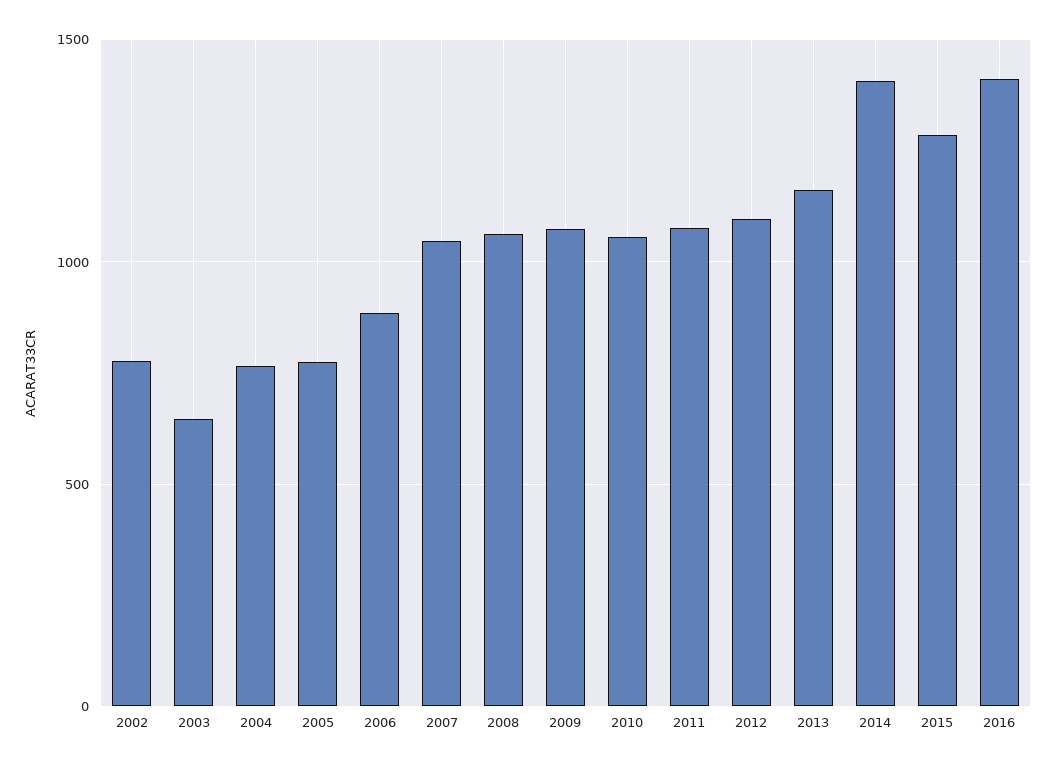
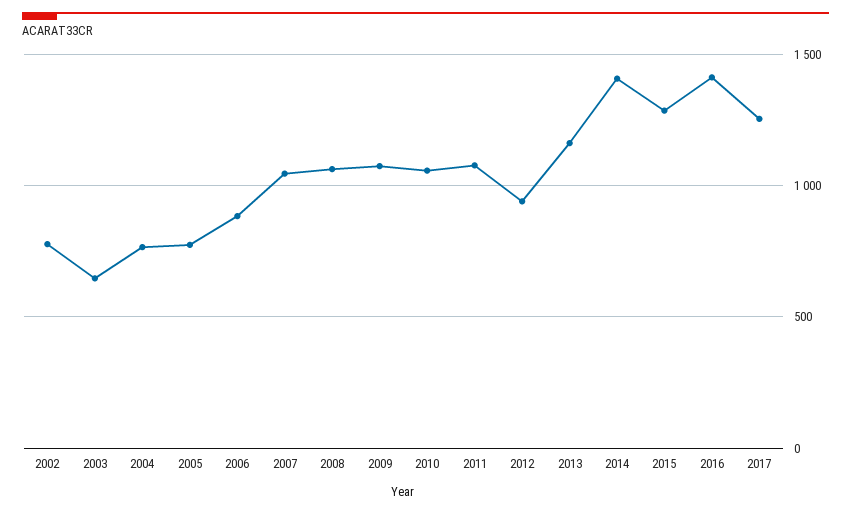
2012: 1100 -> 950
2017: none -> 1250

